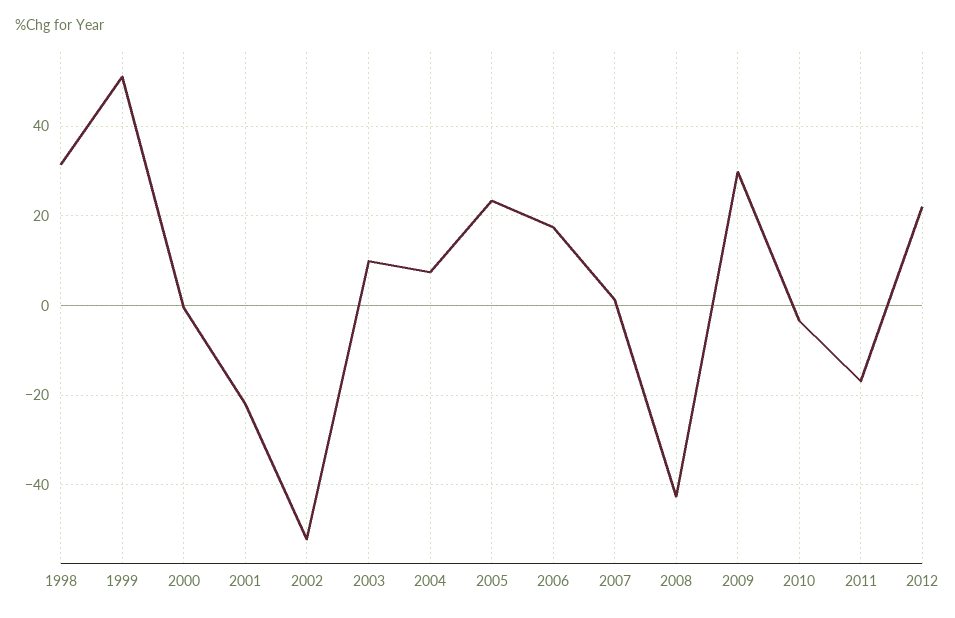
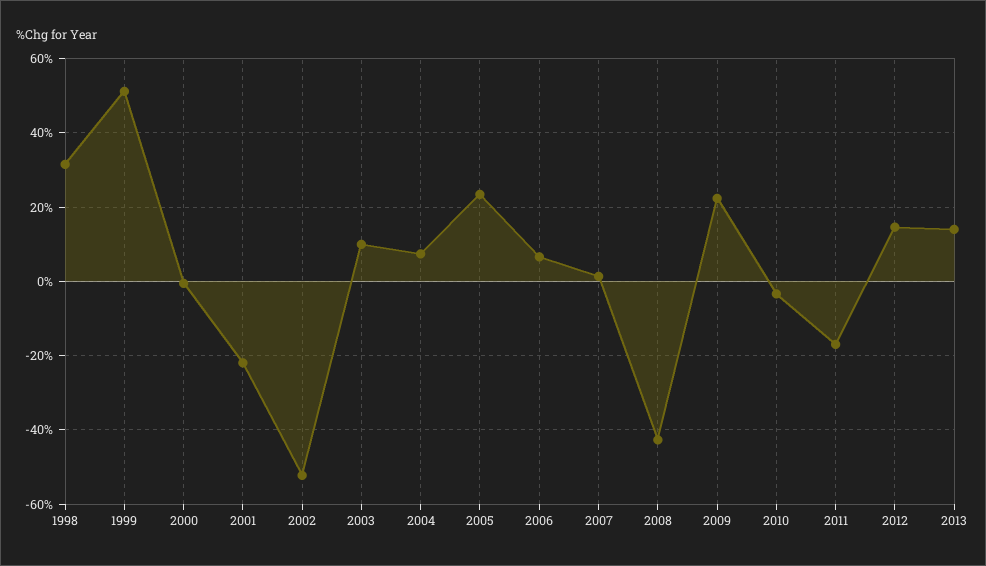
2006: 18 -> 6
2009: 30 -> 22
2012: 22 -> 14
2013: none -> 14

